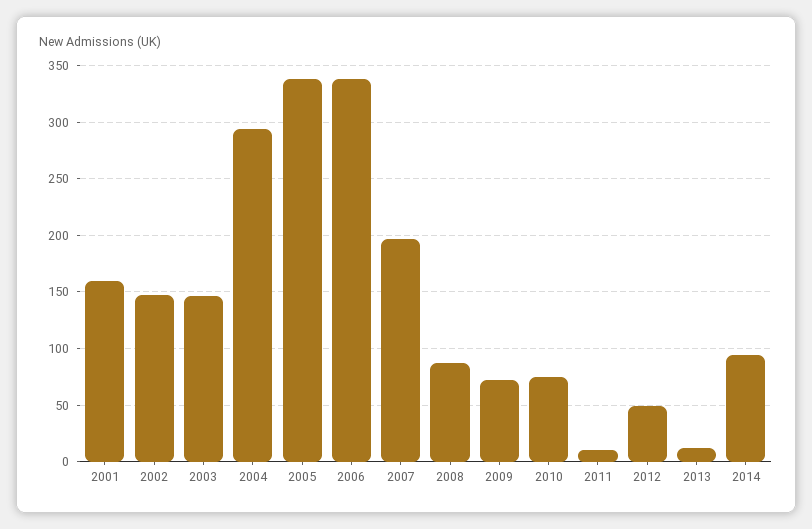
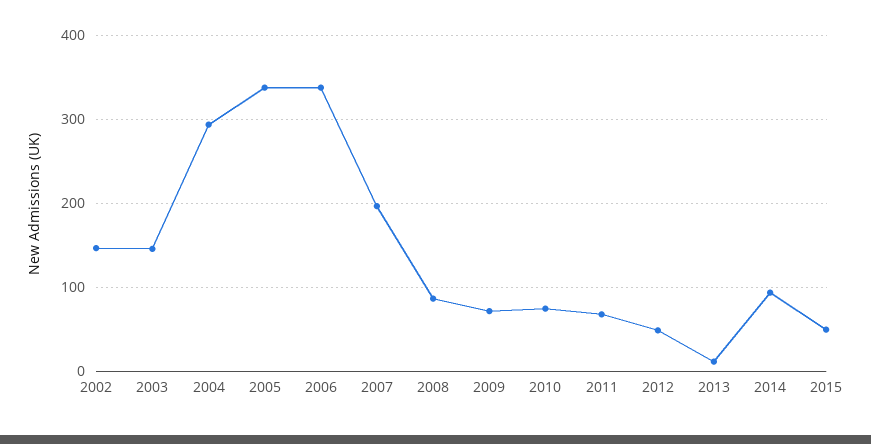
2001: 160 -> none
2011: 10 -> 70
2015: none -> 50

